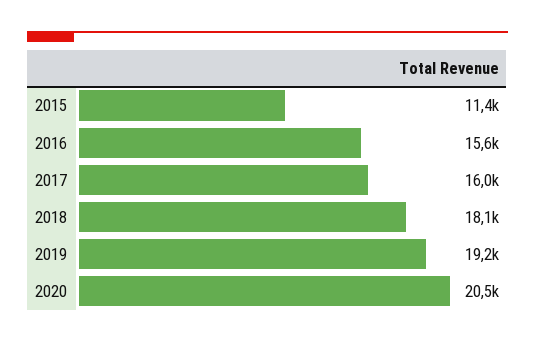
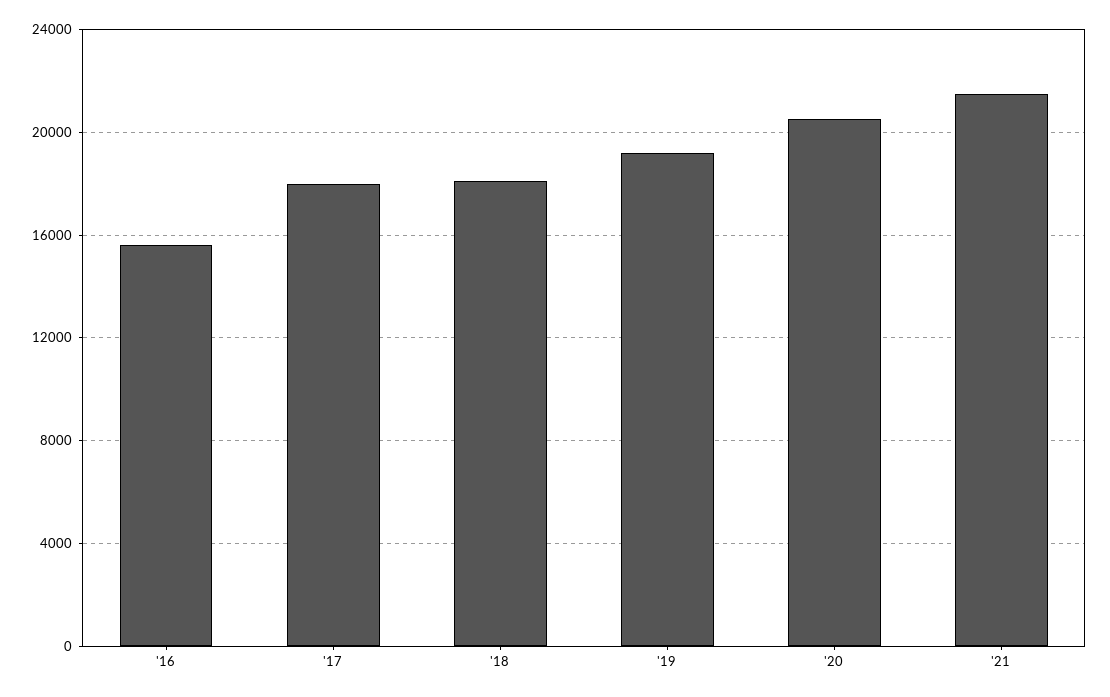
2015: 11400 -> none
2017: 16000 -> 18000
'21: none -> 21500

